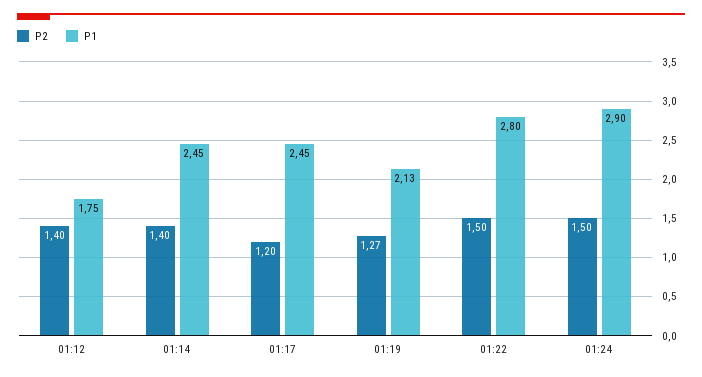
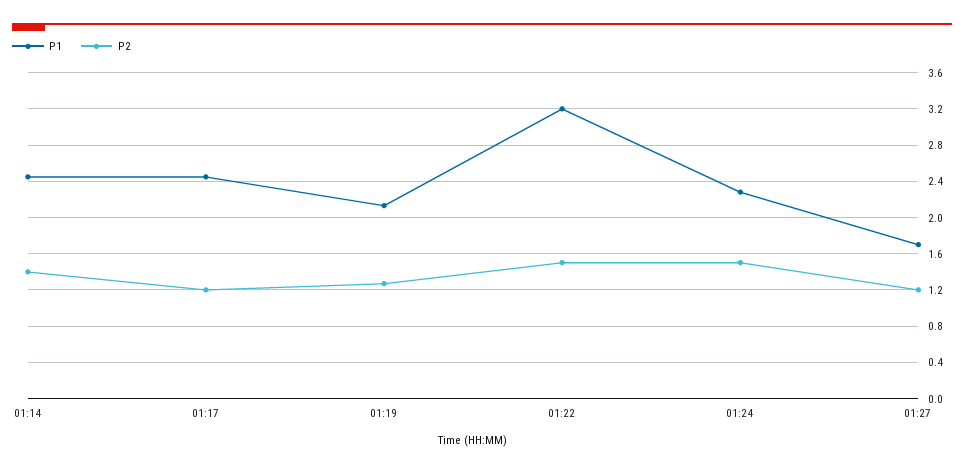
P2, 01:12: 1.4 -> none
P1, 01:12: 1.75 -> none
P1, 01:22: 2.8 -> 3.2
P1, 01:24: 2.9 -> 2.3
P1, 01:27: none -> 1.7
P2, 01:27: none -> 1.2

